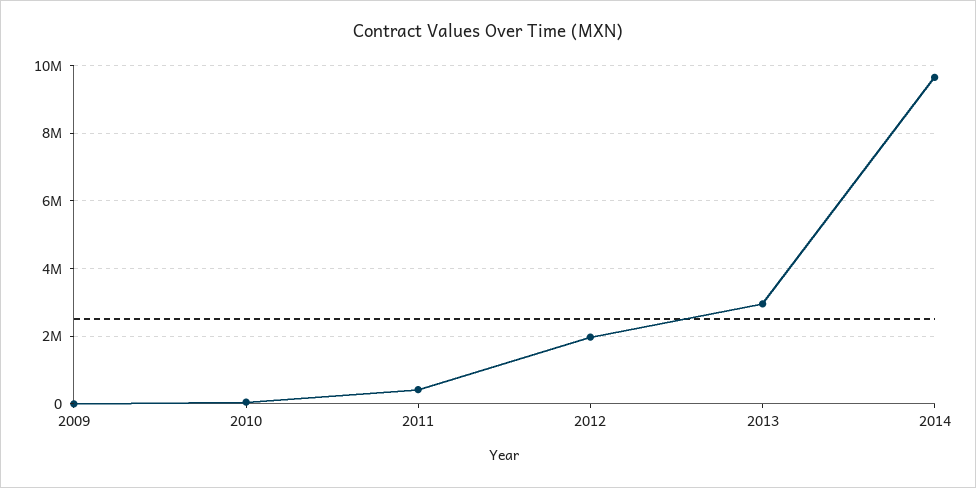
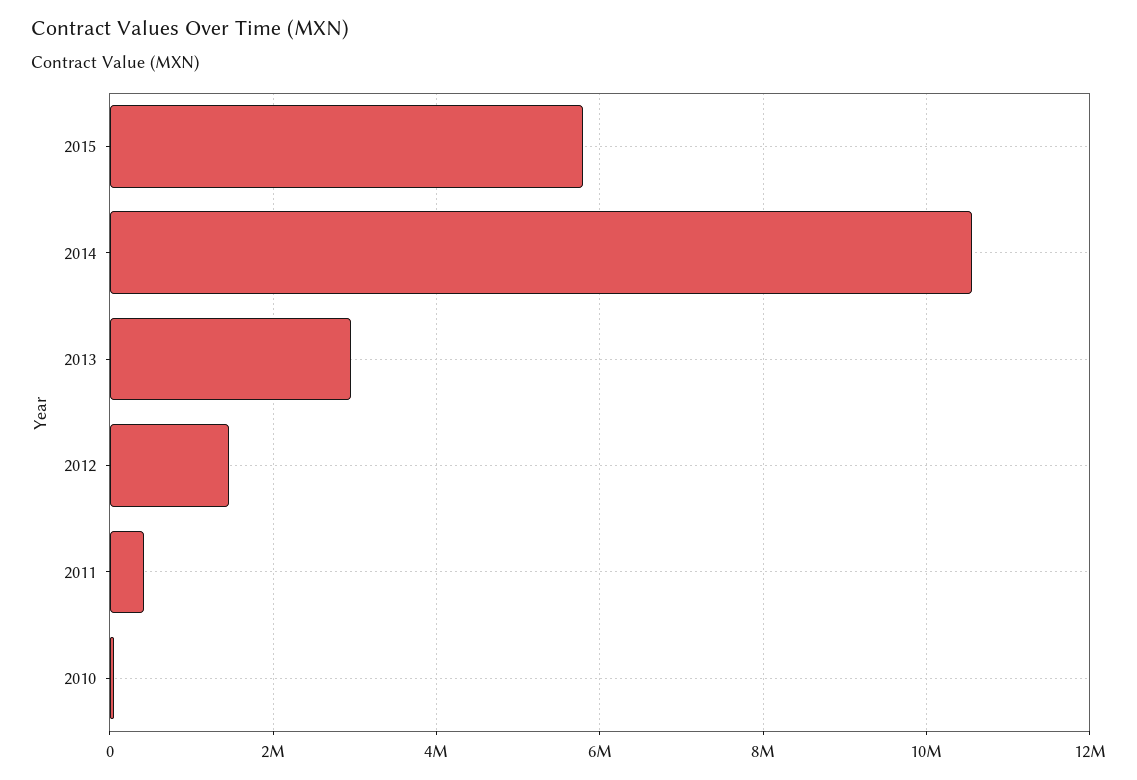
2009: 0 -> none
2012: 2000000 -> 1400000
2014: 9600000 -> 10600000
2015: none -> 5800000

